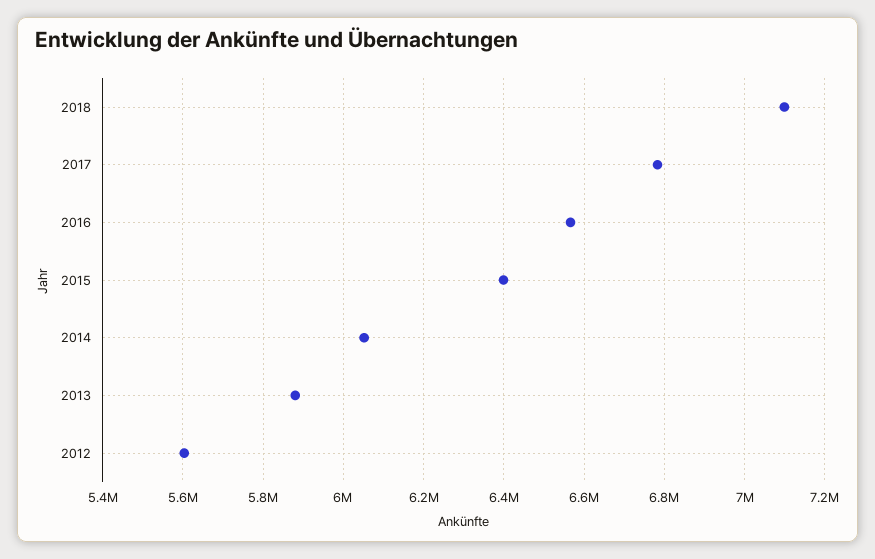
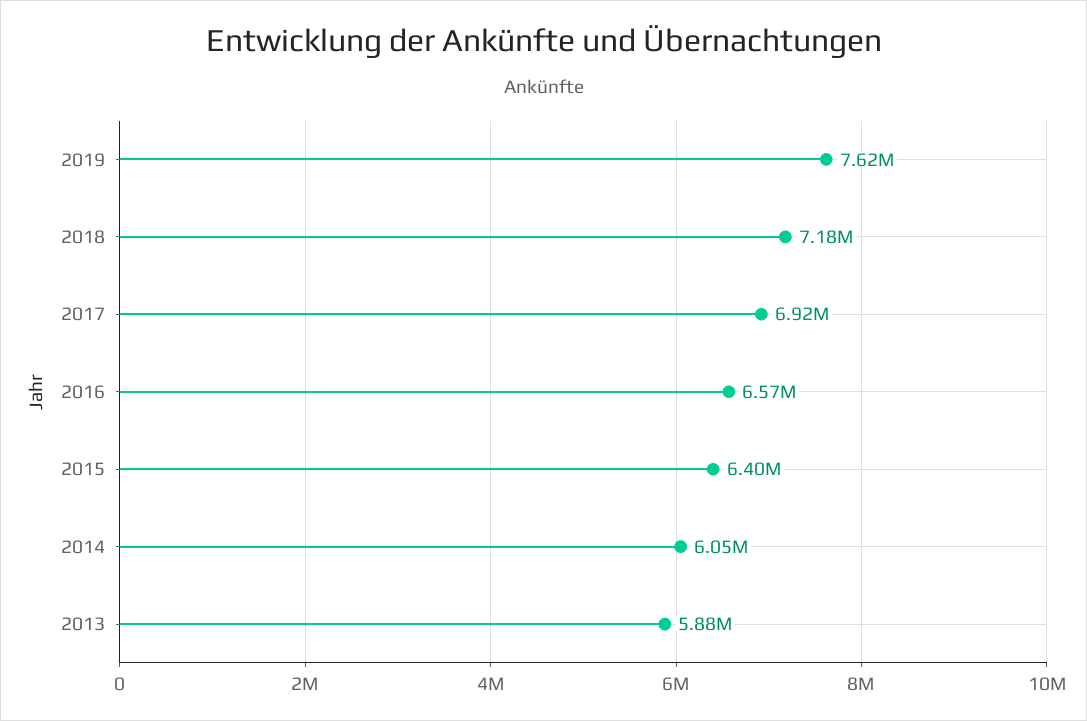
2018: 7100000 -> 7180000
2017: 6780000 -> 6920000
2012: 5600000 -> none
2019: none -> 7620000

